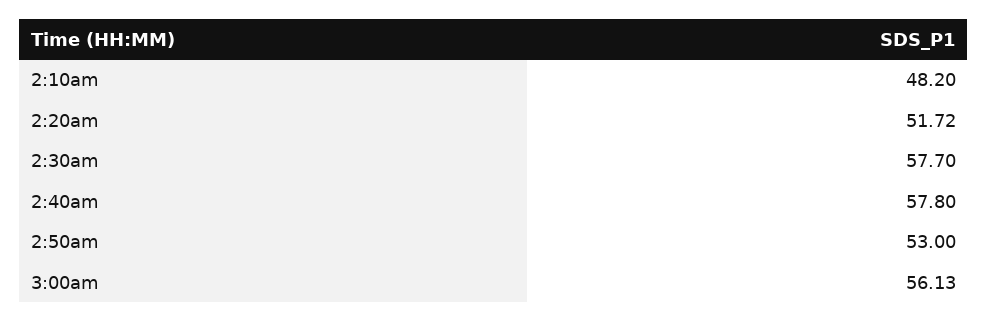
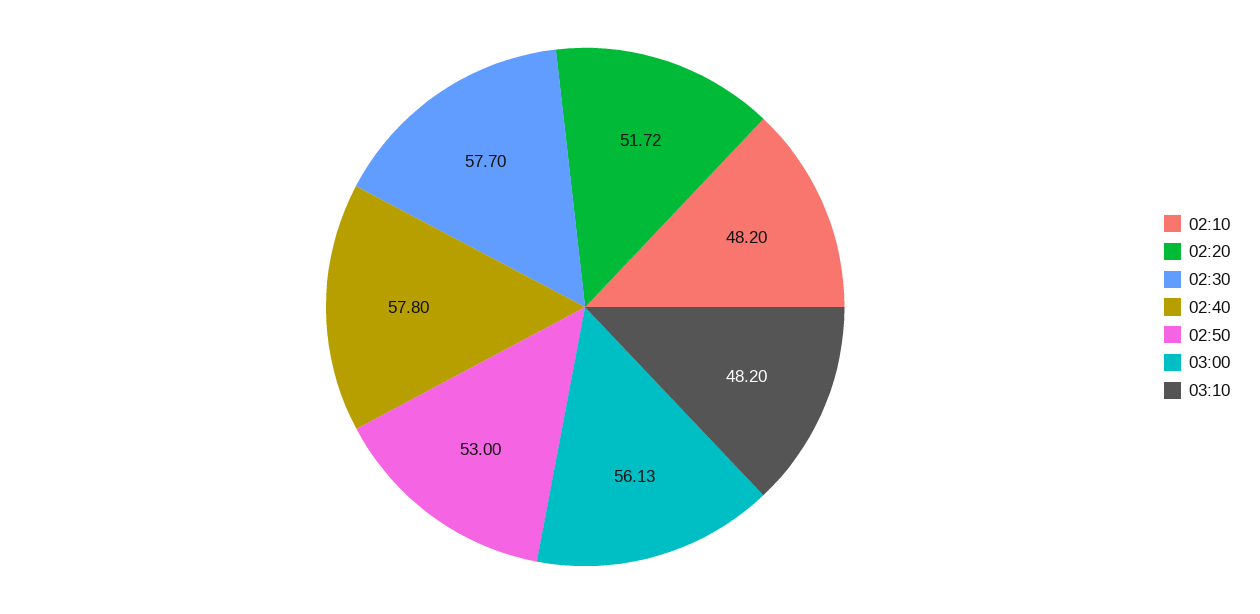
03:10: none -> 48.2

